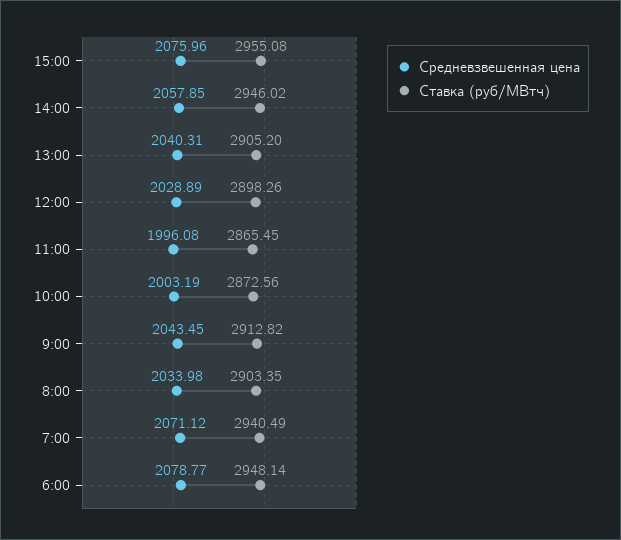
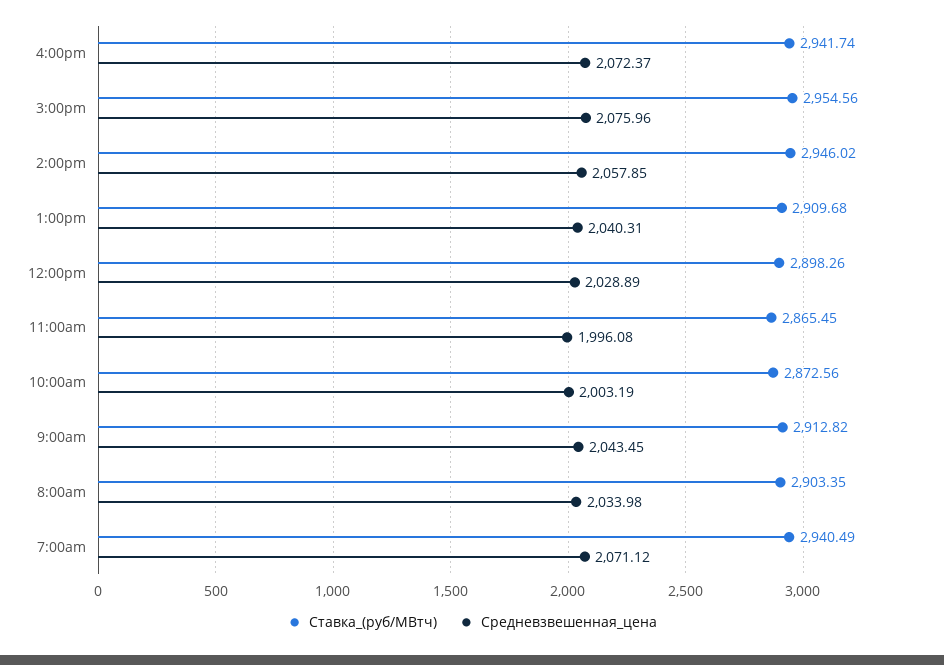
Ставка (руб/МВтч), 15:00: 2955.08 -> 2954.56
Ставка (руб/МВтч), 13:00: 2905.2 -> 2909.68
Средневзвешенная цена, 6:00: 2078.77 -> none
Ставка (руб/МВтч), 6:00: 2948.14 -> none
Ставка (руб/МВтч), 4:00pm: none -> 2941.74
Средневзвешенная цена, 4:00pm: none -> 2072.37

